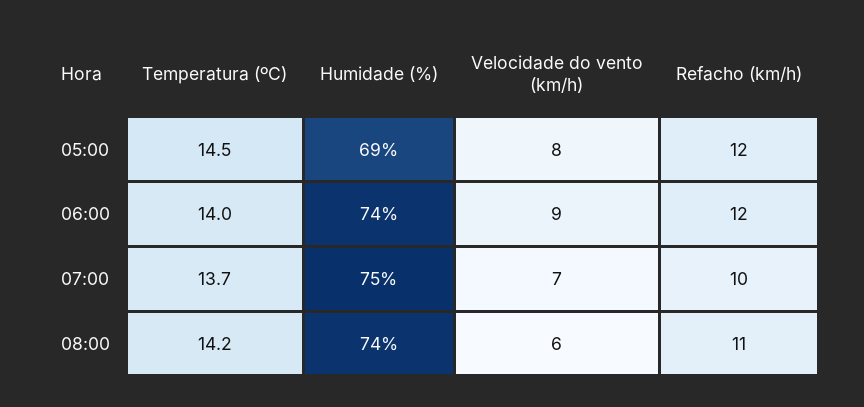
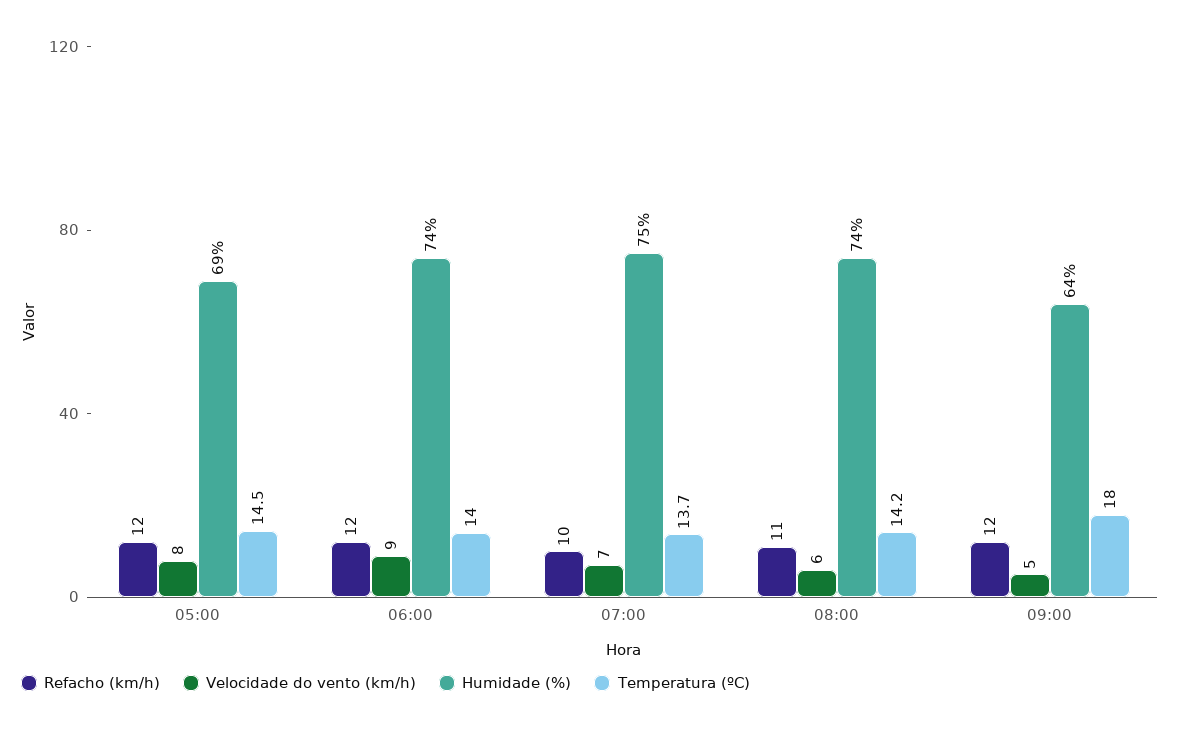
Refacho (km/h), 09:00: none -> 12
Velocidade do vento (km/h), 09:00: none -> 5
Humidade (%), 09:00: none -> 64
Temperatura (ºC), 09:00: none -> 18

